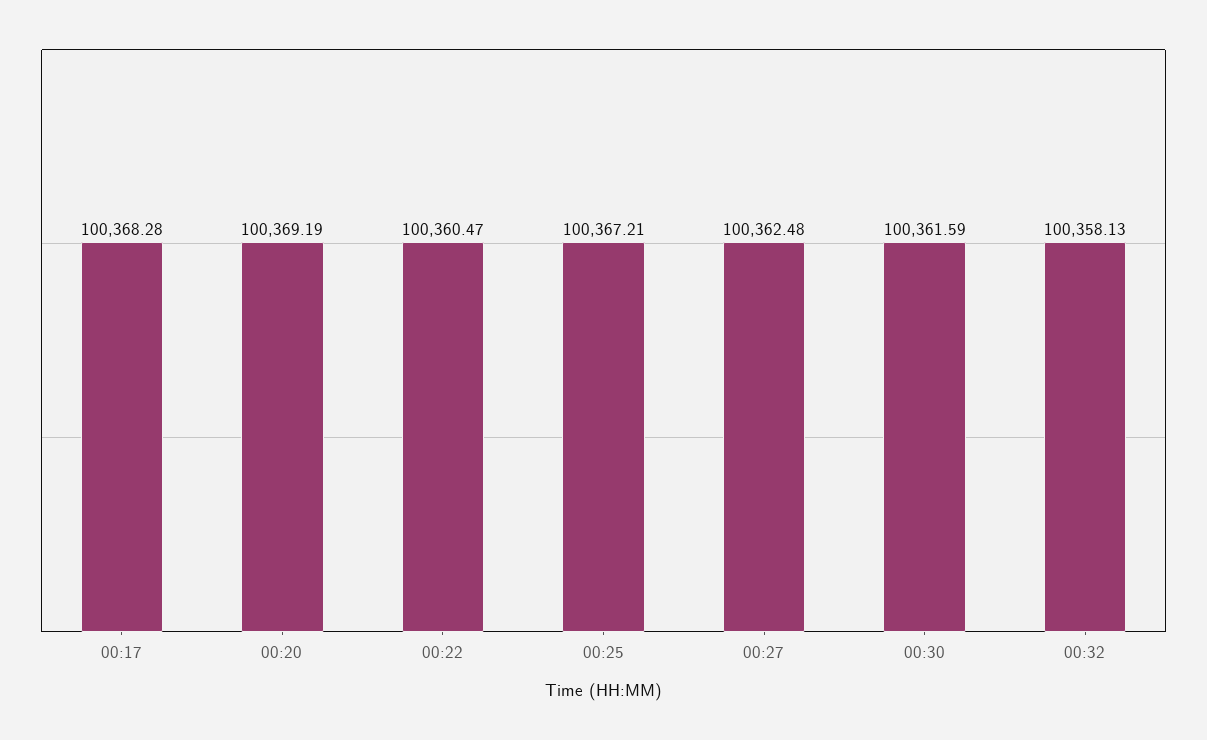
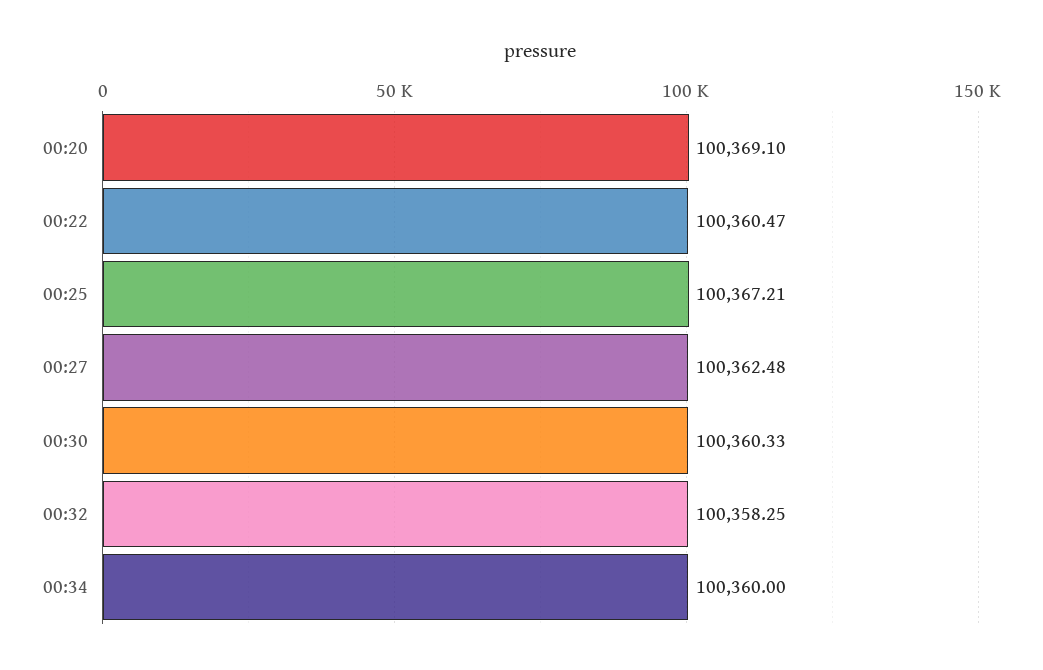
00:17: 100368.28 -> none
00:20: 100369.19 -> 100369.1
00:30: 100361.59 -> 100360.33
00:32: 100358.13 -> 100358.25
00:34: none -> 100360

